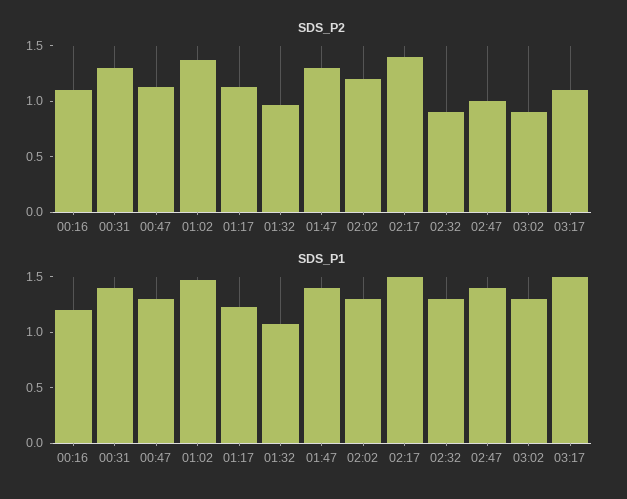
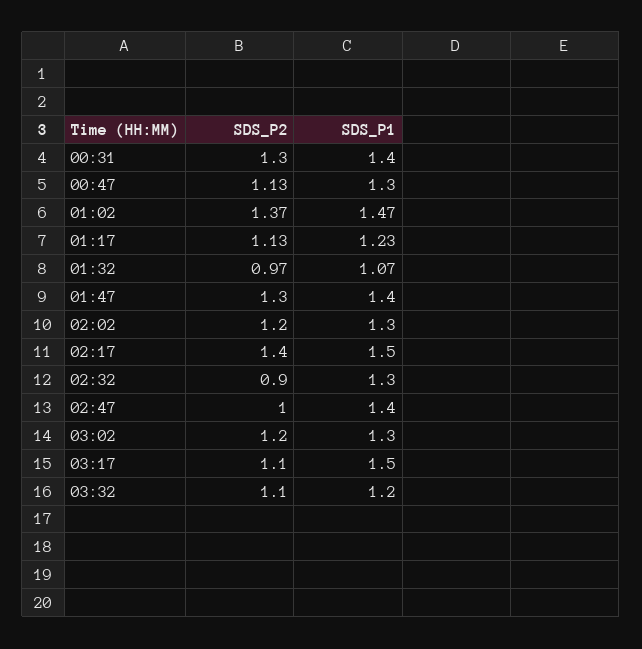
SDS_P2, 00:16: 1.1 -> none
SDS_P2, 03:02: 0.9 -> 1.2
SDS_P1, 00:16: 1.2 -> none
SDS_P2, 03:32: none -> 1.1
SDS_P1, 03:32: none -> 1.2

